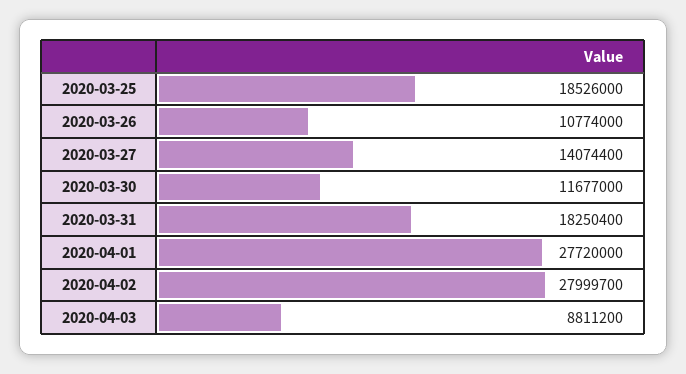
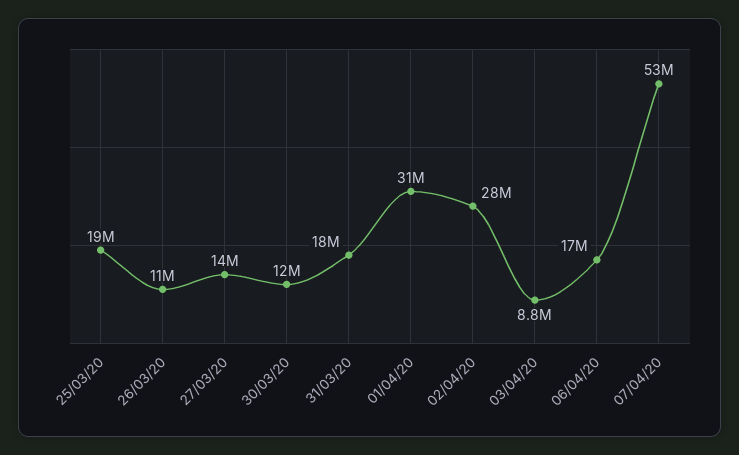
2020-04-01: 27720000 -> 31000000
06/04/20: none -> 17000000
07/04/20: none -> 53000000

